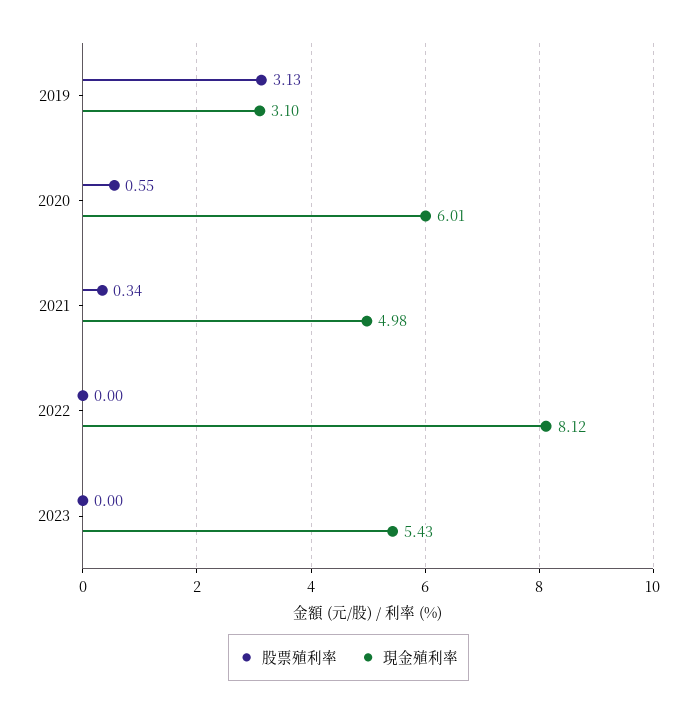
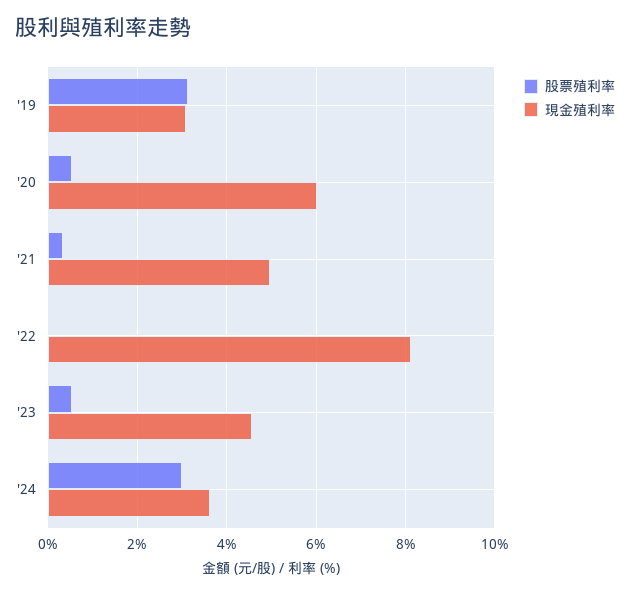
股票殖利率, 2023: 0 -> 0.6
現金殖利率, 2023: 5.43 -> 4.6
股票殖利率, '24: none -> 3
現金殖利率, '24: none -> 3.6

